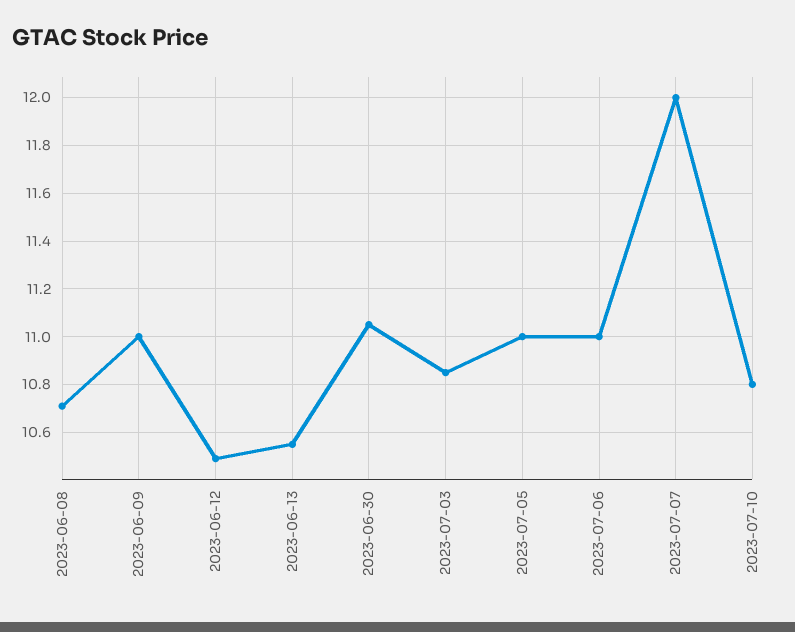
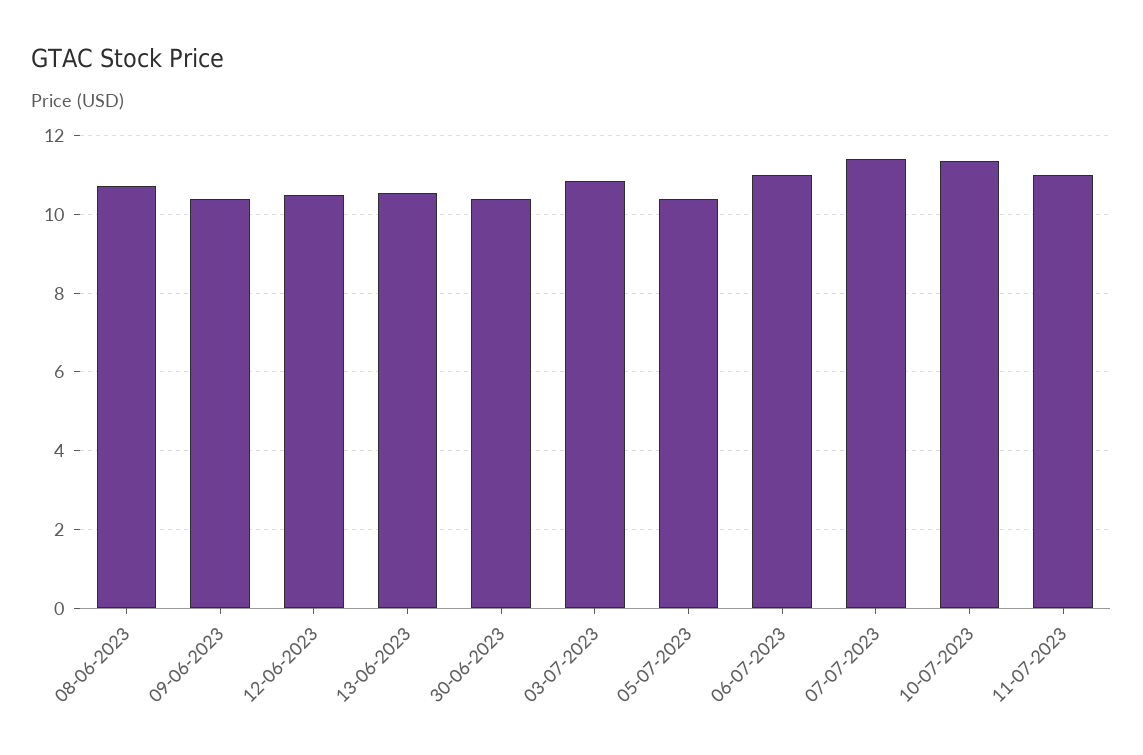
2023-06-09: 11 -> 10.4
2023-06-30: 11.05 -> 10.4
2023-07-05: 11 -> 10.4
2023-07-07: 12 -> 11.4
2023-07-10: 10.8 -> 11.4
11-07-2023: none -> 11

